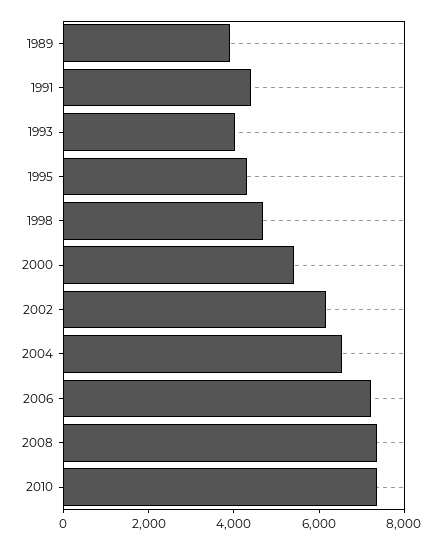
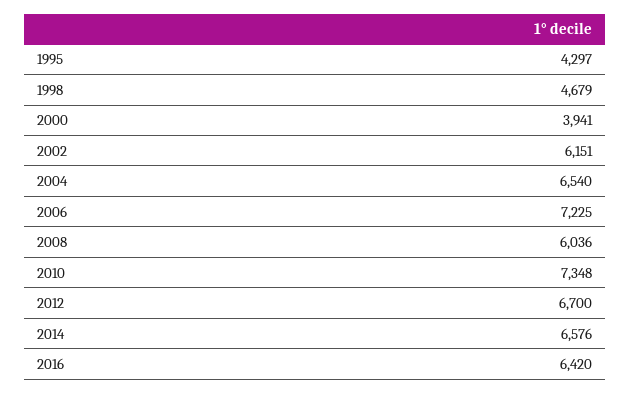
1989: 4000 -> none
1991: 4500 -> none
1993: 4000 -> none
2000: 5500 -> 3941
2008: 7500 -> 6036
2012: none -> 6700
2014: none -> 6576
2016: none -> 6420

